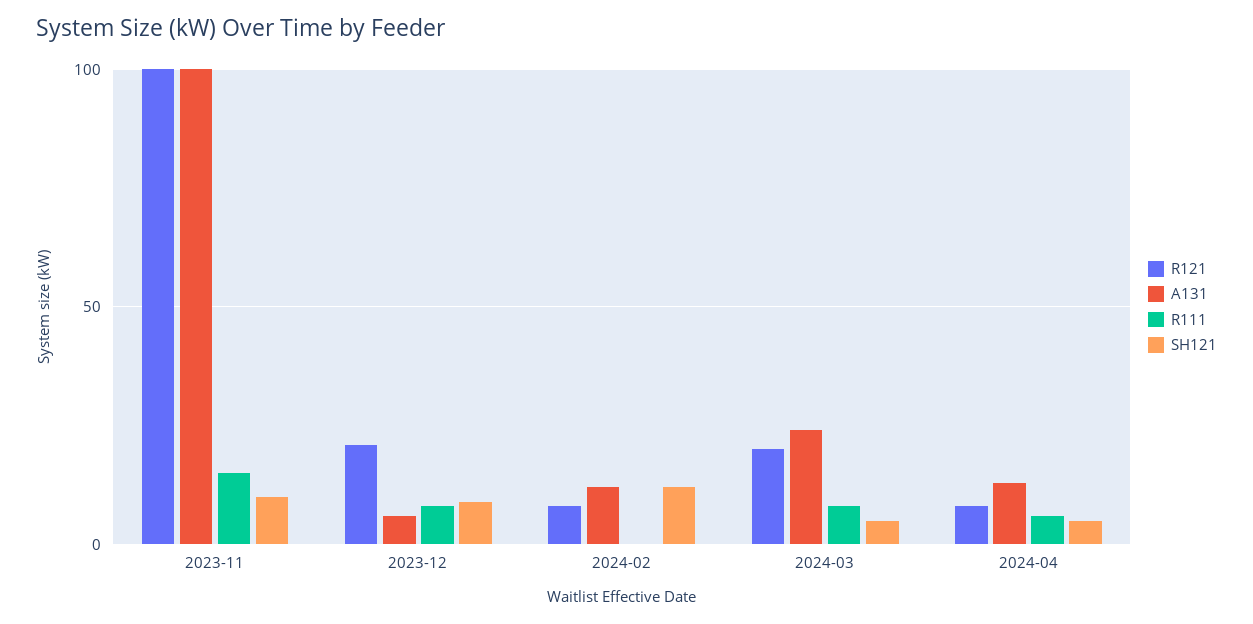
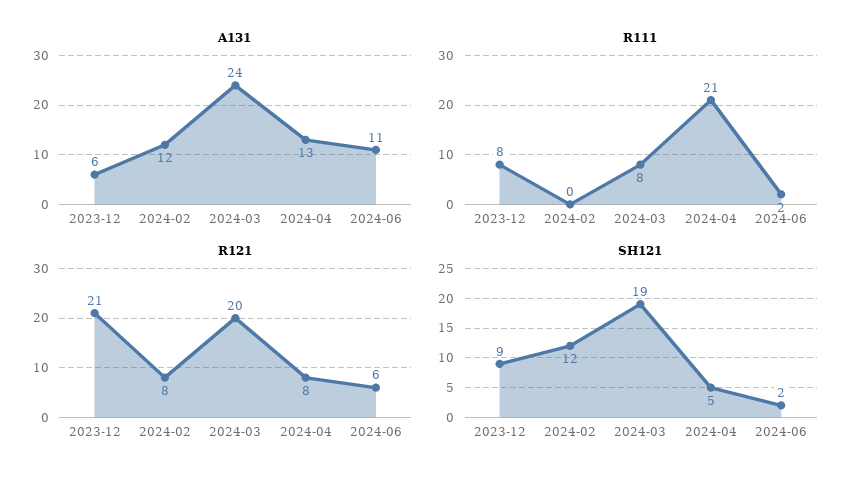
R121, 2023-11: 100 -> none
A131, 2023-11: 100 -> none
R111, 2023-11: 15 -> none
SH121, 2023-11: 10 -> none
SH121, 2024-03: 5 -> 19
R111, 2024-04: 5 -> 21
A131, 2024-06: none -> 11
R111, 2024-06: none -> 2
R121, 2024-06: none -> 6
SH121, 2024-06: none -> 2

